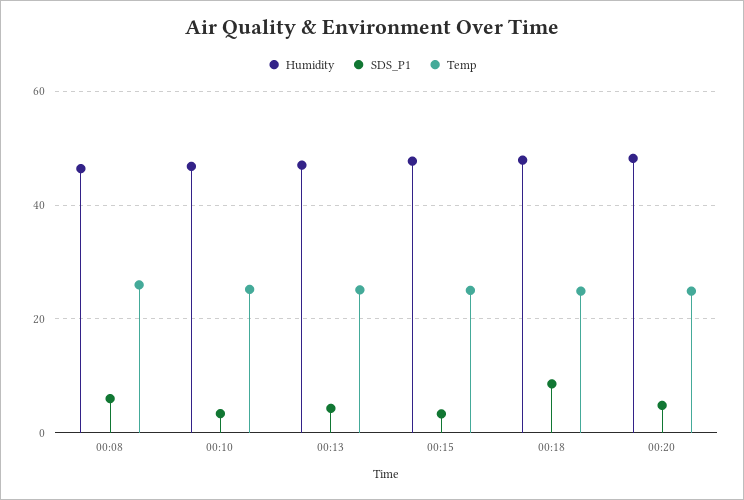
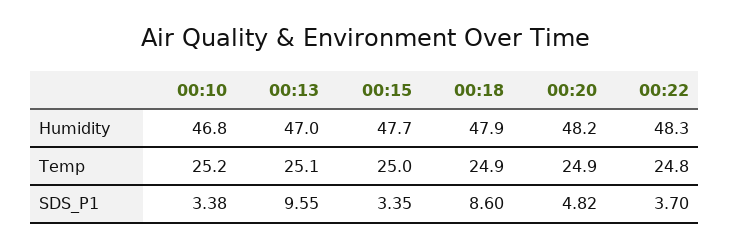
Humidity, 00:08: 46 -> none
SDS_P1, 00:08: 6 -> none
Temp, 00:08: 26 -> none
SDS_P1, 00:13: 4 -> 9.55
Humidity, 00:22: none -> 48.3
Temp, 00:22: none -> 24.8
SDS_P1, 00:22: none -> 3.7

